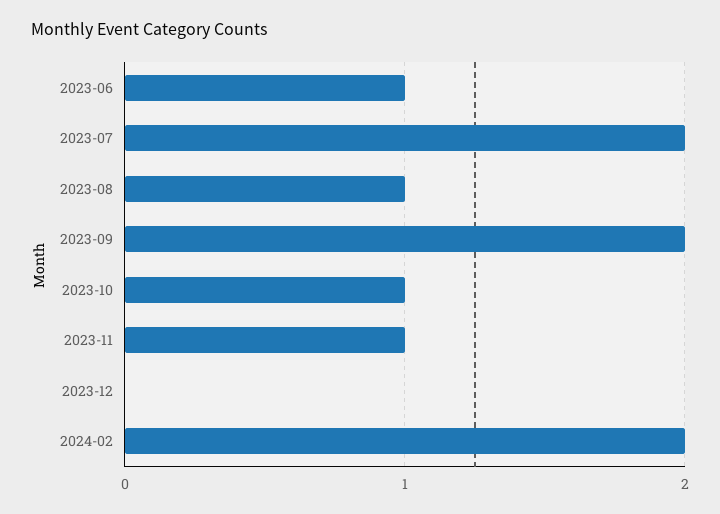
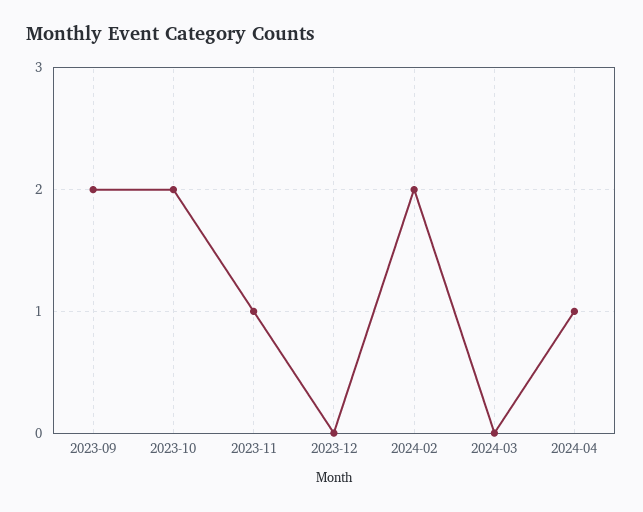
2023-06: 1 -> none
2023-07: 2 -> none
2023-08: 1 -> none
2023-10: 1 -> 2
2024-03: none -> 0
2024-04: none -> 1

